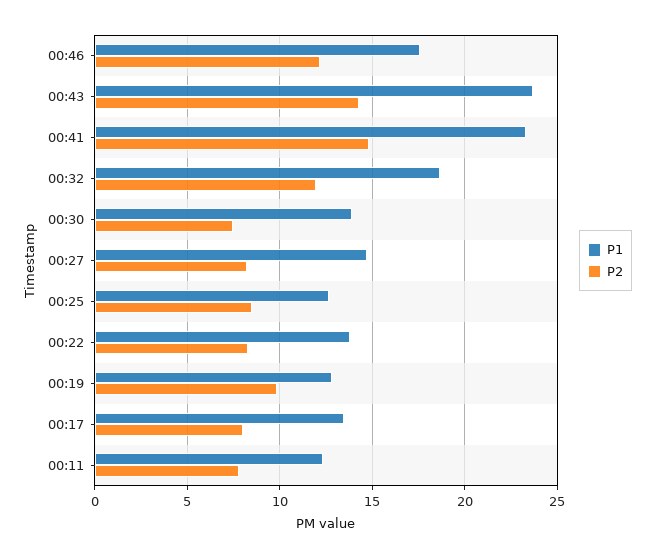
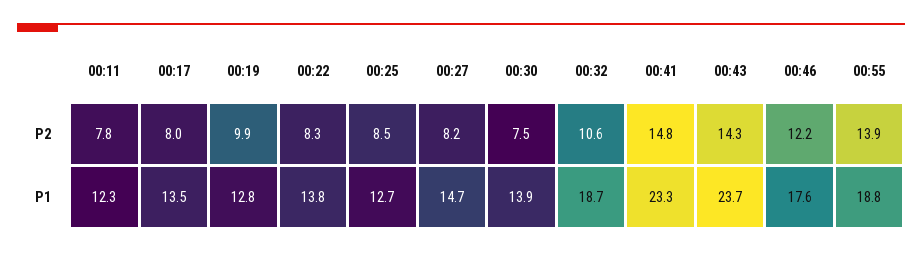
P2, 00:32: 12 -> 10.6
P2, 00:55: none -> 13.9
P1, 00:55: none -> 18.8

